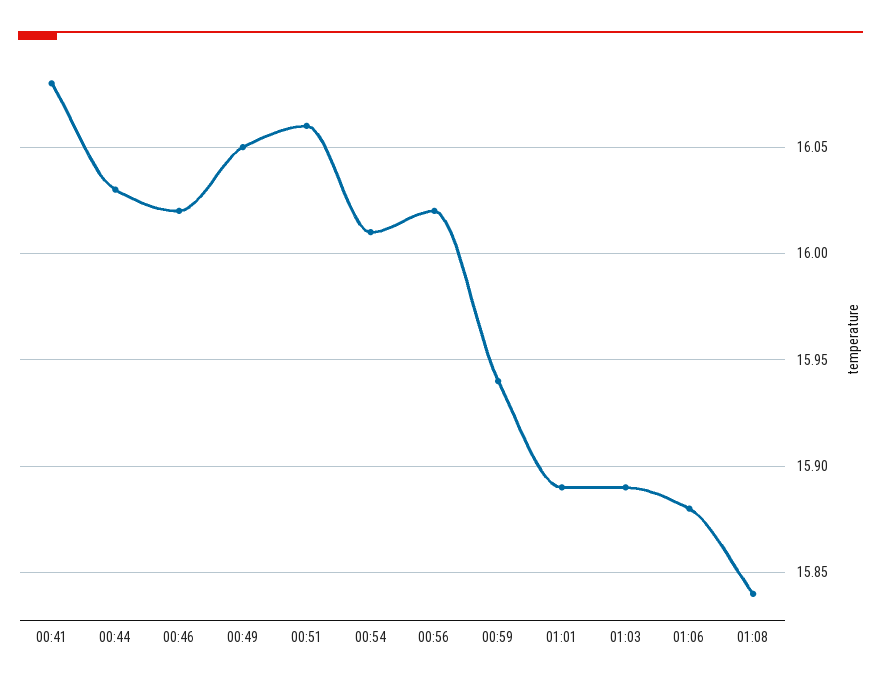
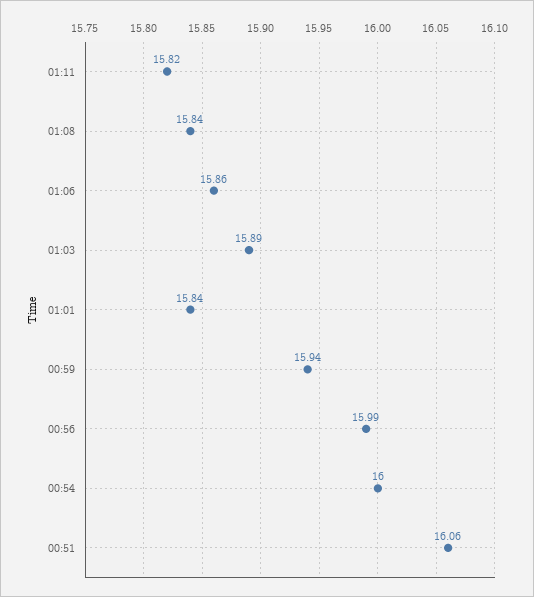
00:41: 16.08 -> none
00:44: 16.03 -> none
00:46: 16.02 -> none
00:49: 16.05 -> none
00:54: 16.01 -> 16
00:56: 16.02 -> 15.99
01:01: 15.89 -> 15.84
01:06: 15.88 -> 15.86
01:11: none -> 15.82

